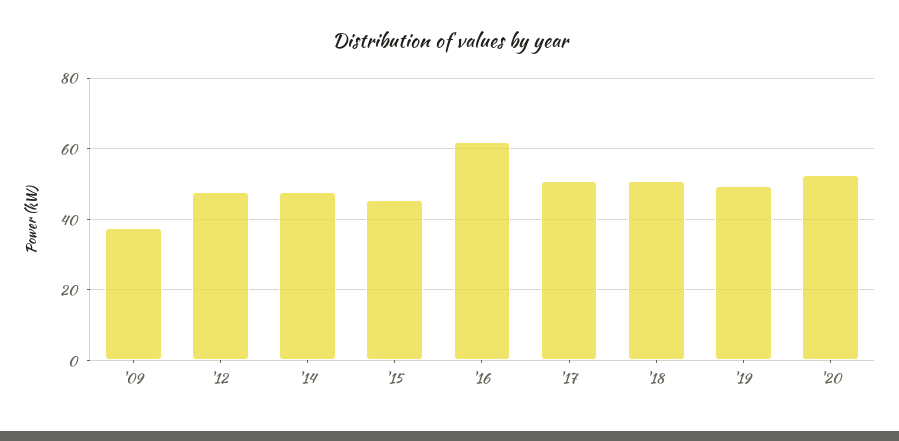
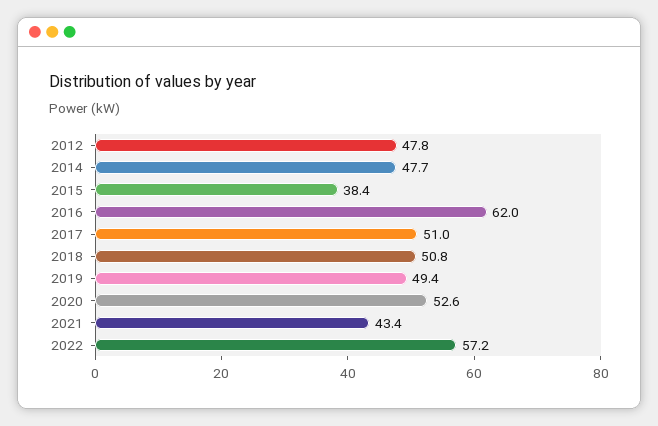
'09: 38 -> none
'15: 46 -> 38.4
2021: none -> 43.4
2022: none -> 57.2

